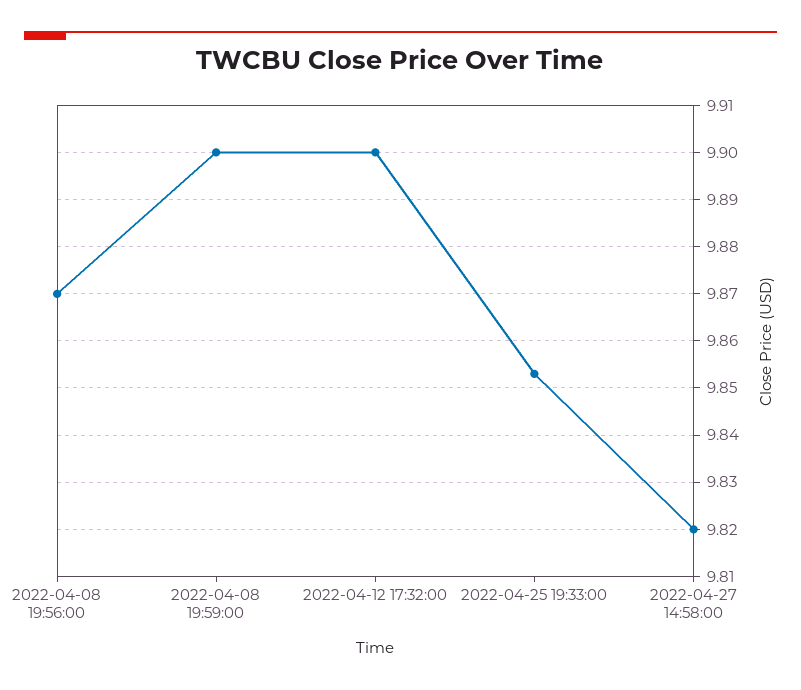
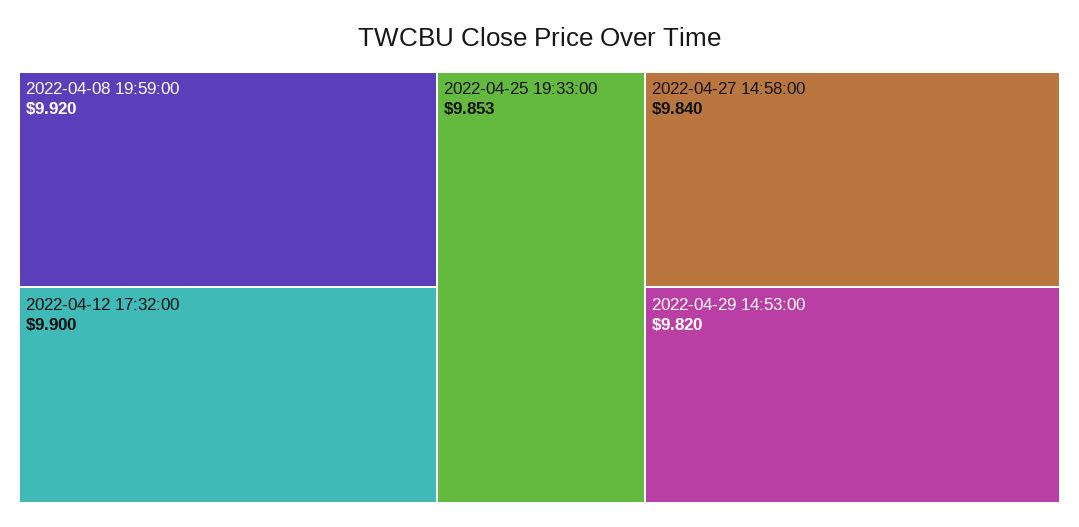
2022-04-08 19:56:00: 9.87 -> none
2022-04-08 19:59:00: 9.9 -> 9.92
2022-04-27 14:58:00: 9.82 -> 9.84
2022-04-29 14:53:00: none -> 9.82

